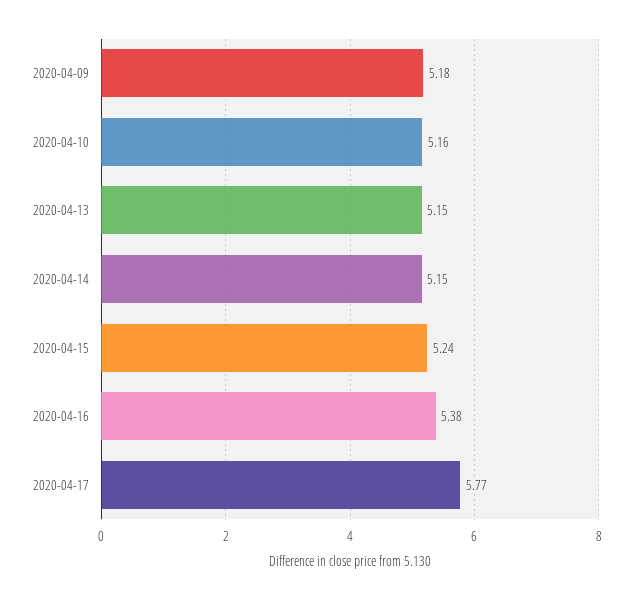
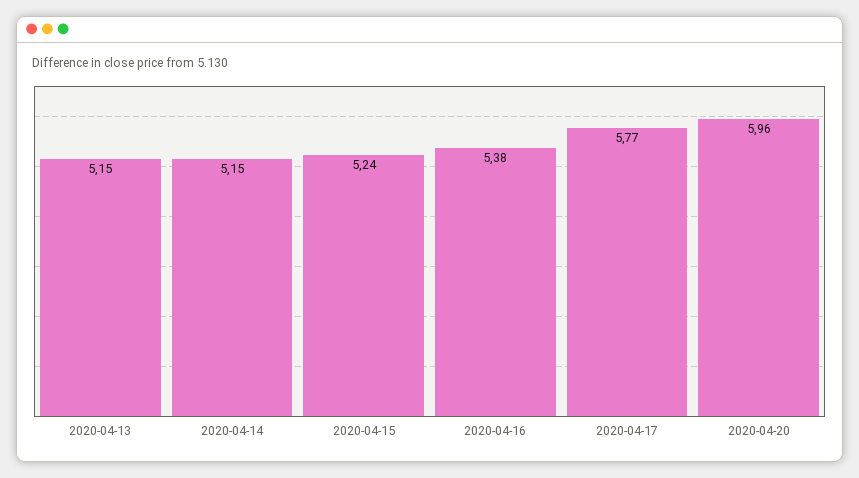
2020-04-09: 5.18 -> none
2020-04-10: 5.16 -> none
2020-04-20: none -> 5.96

